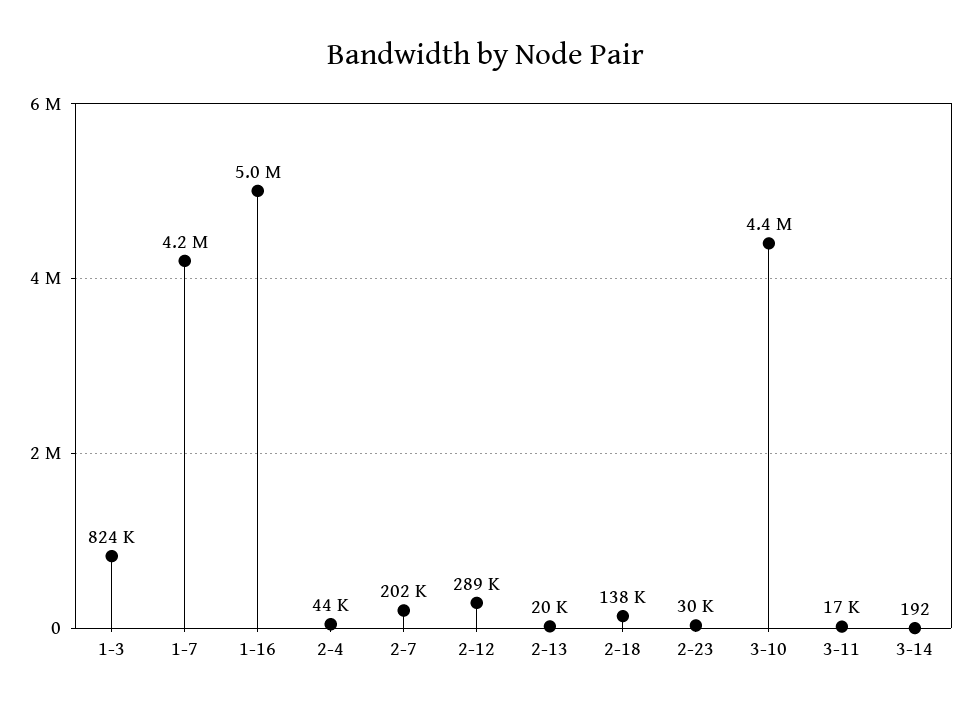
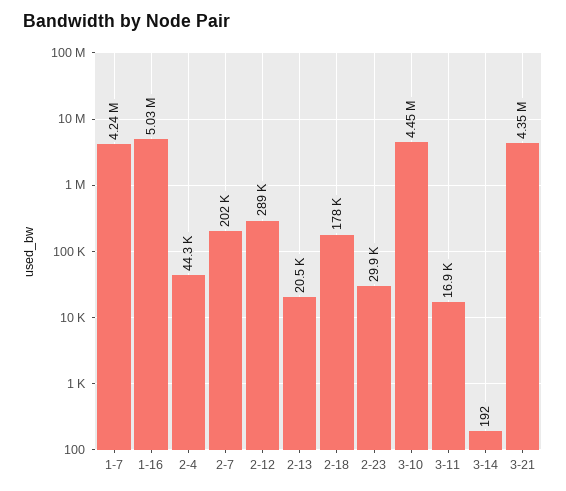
1-3: 824000 -> none
2-18: 138000 -> 178000
3-21: none -> 4350000

